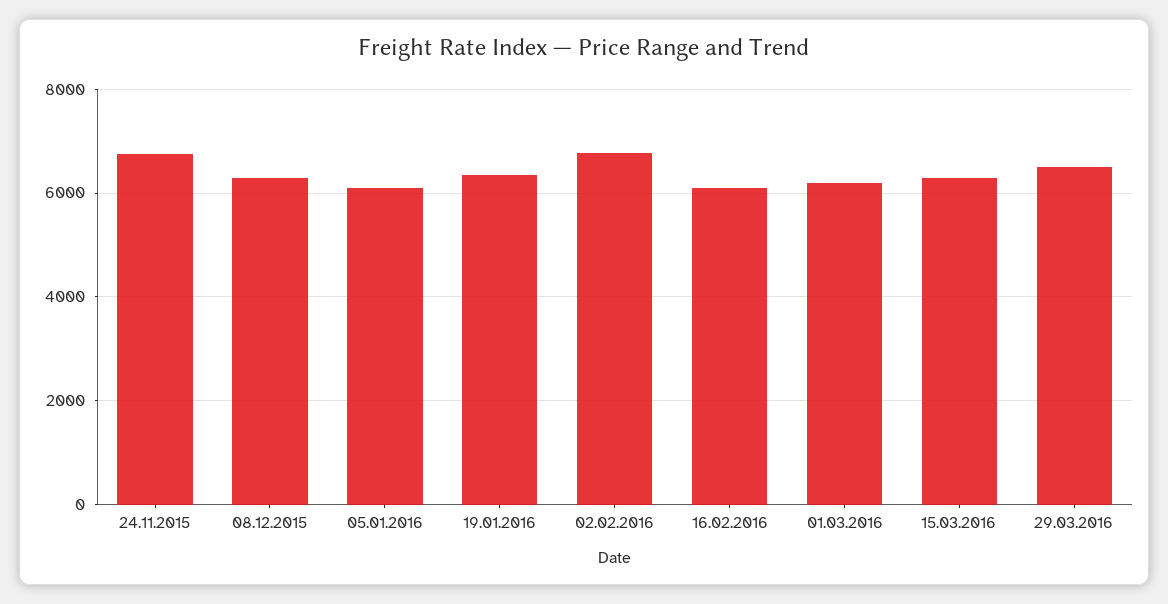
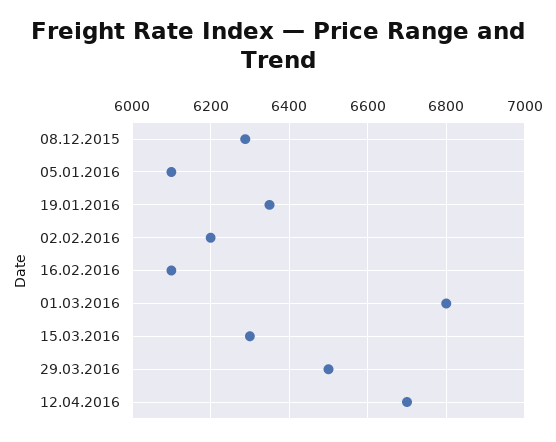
24.11.2015: 6800 -> none
02.02.2016: 6800 -> 6200
01.03.2016: 6200 -> 6800
12.04.2016: none -> 6700

